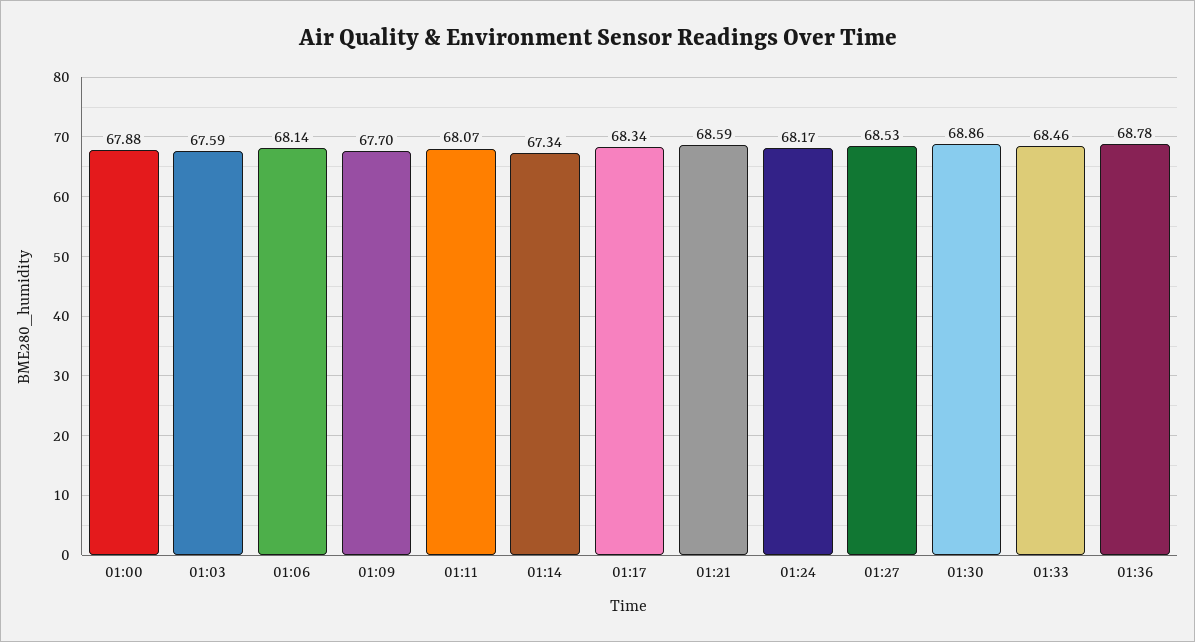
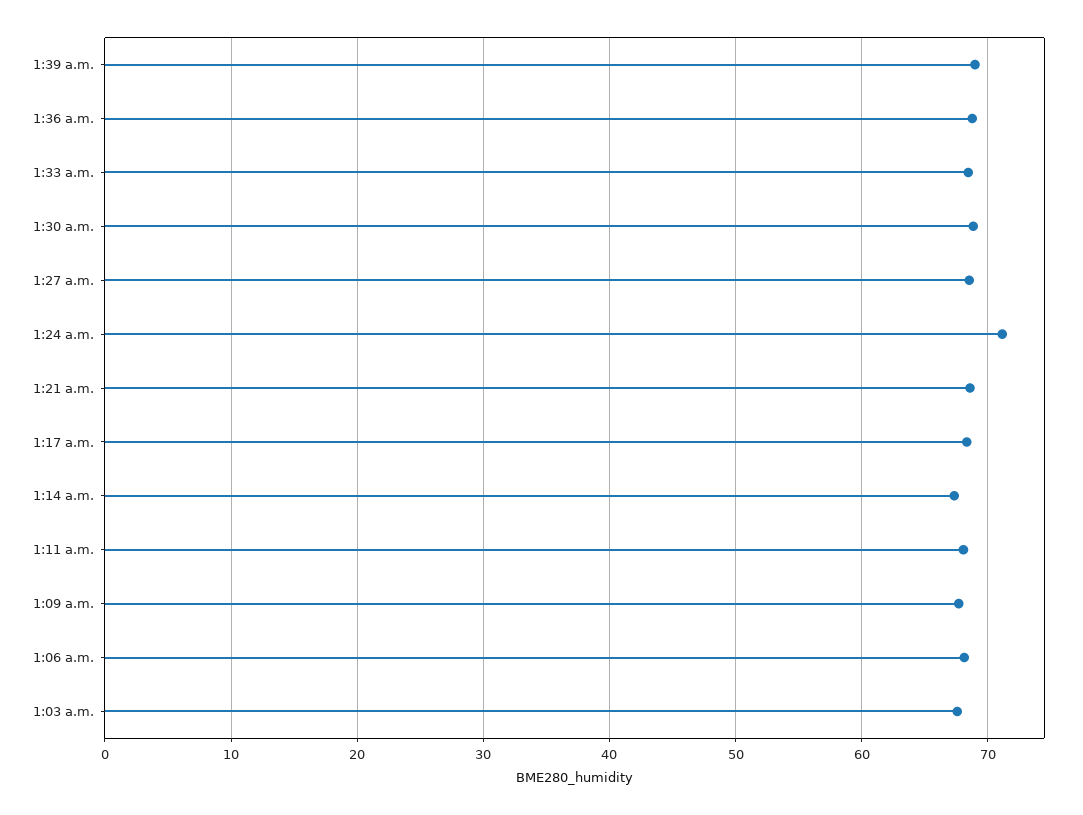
01:00: 67.88 -> none
01:24: 68.17 -> 71
1:39 a.m.: none -> 69

